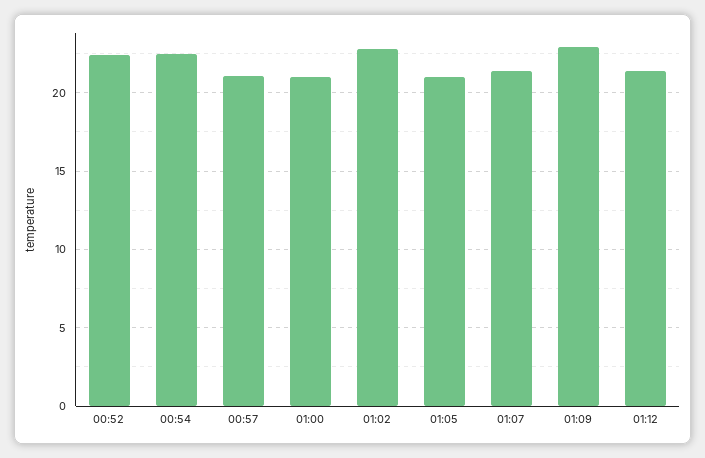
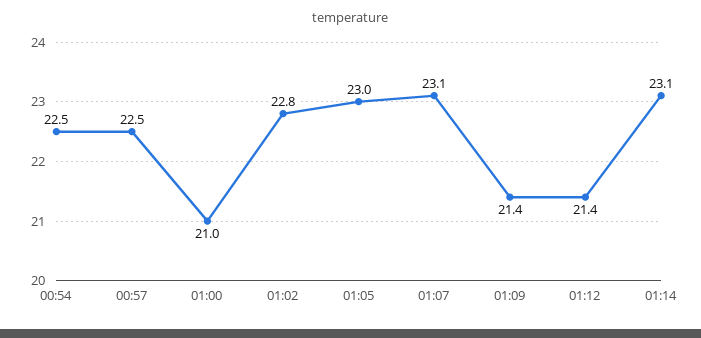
00:52: 22.5 -> none
00:57: 21 -> 22.5
01:05: 21 -> 23
01:07: 21.5 -> 23.1
01:09: 23 -> 21.4
01:14: none -> 23.1

